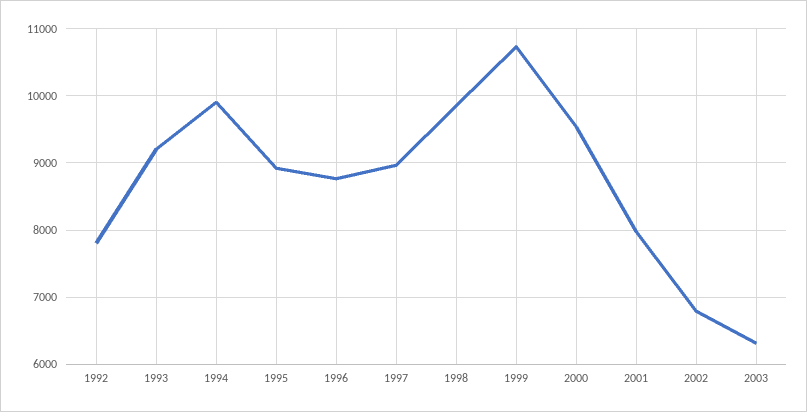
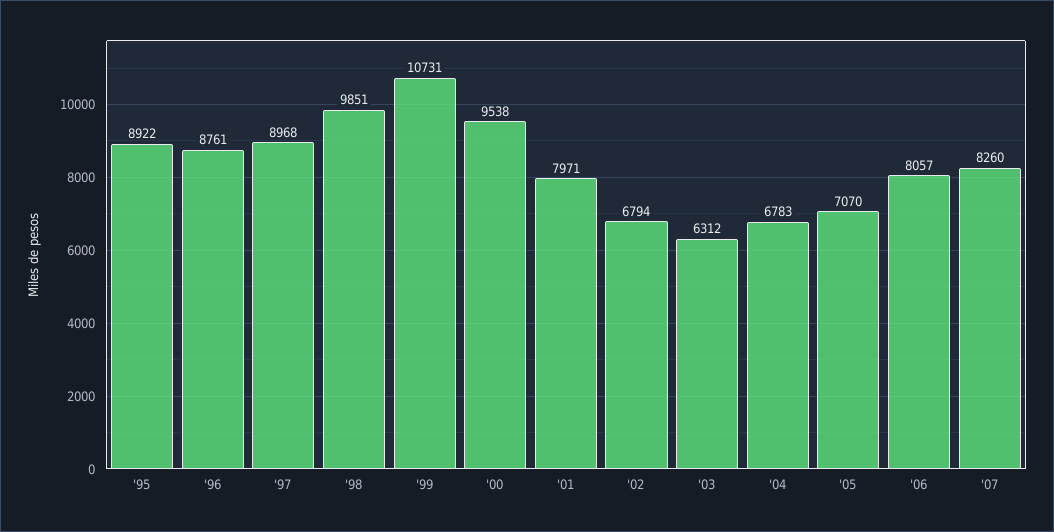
1992: 7800 -> none
1993: 9200 -> none
1994: 9900 -> none
'04: none -> 6783
'05: none -> 7070
'06: none -> 8057
'07: none -> 8260

